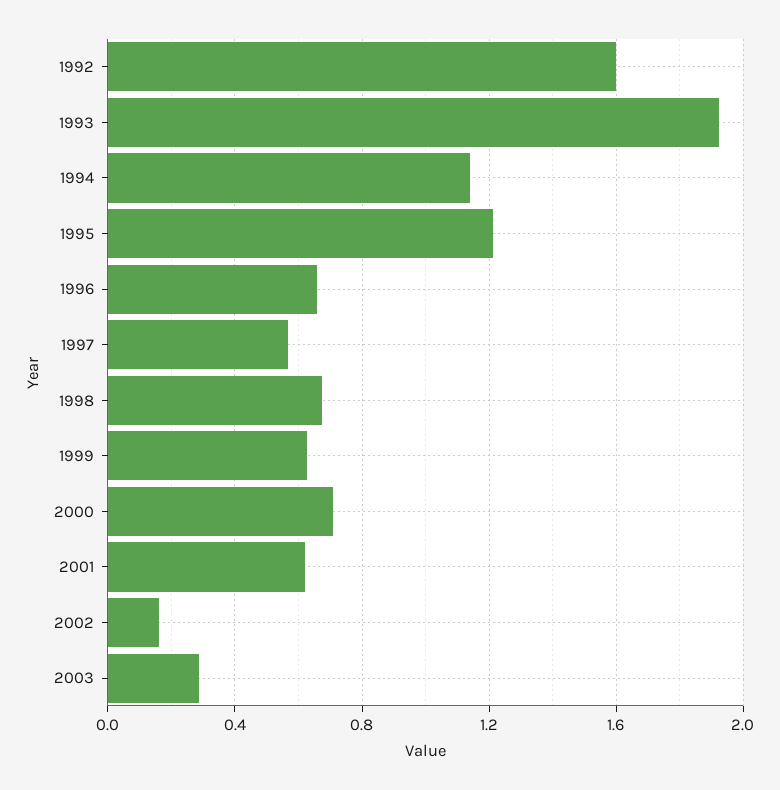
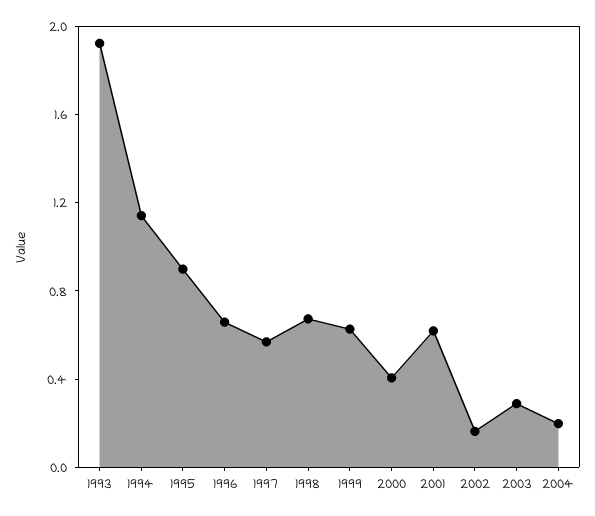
1992: 1.6 -> none
1995: 1.2 -> 0.9
2000: 0.7 -> 0.4
2004: none -> 0.2

